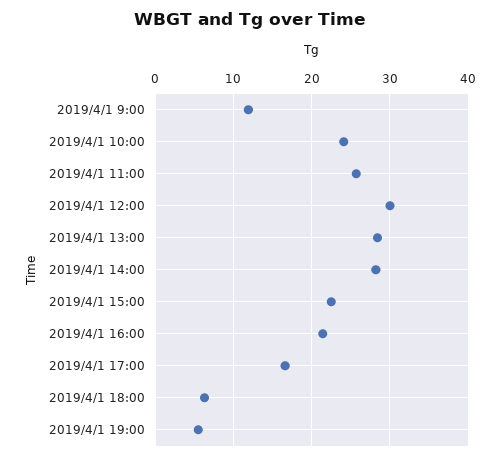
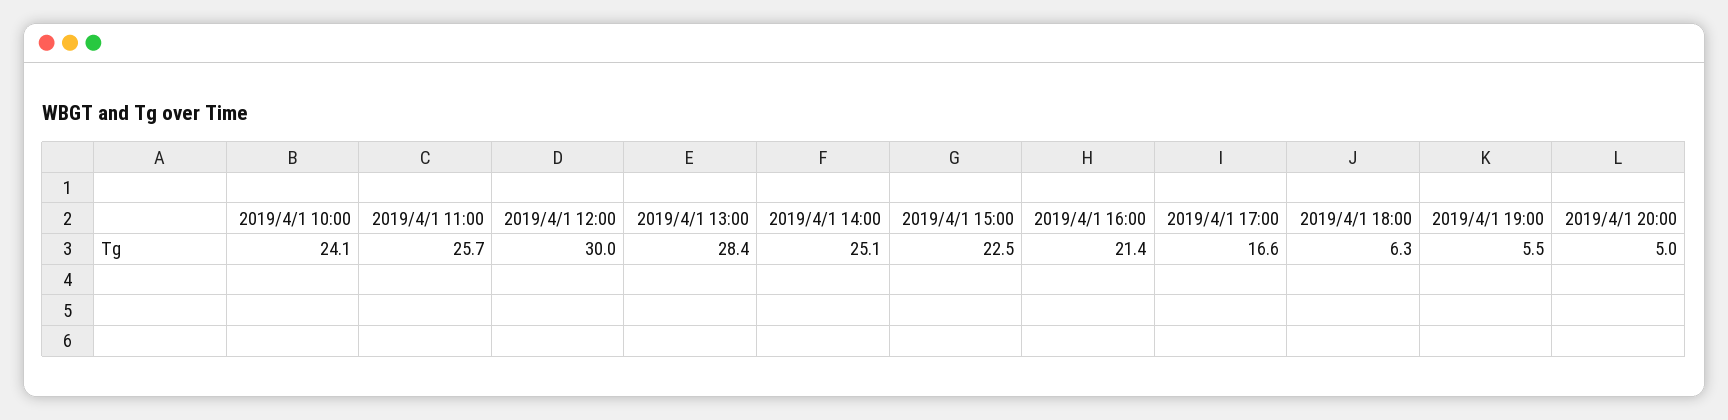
2019/4/1 9:00: 12 -> none
2019/4/1 14:00: 28 -> 25.1
2019/4/1 20:00: none -> 5

